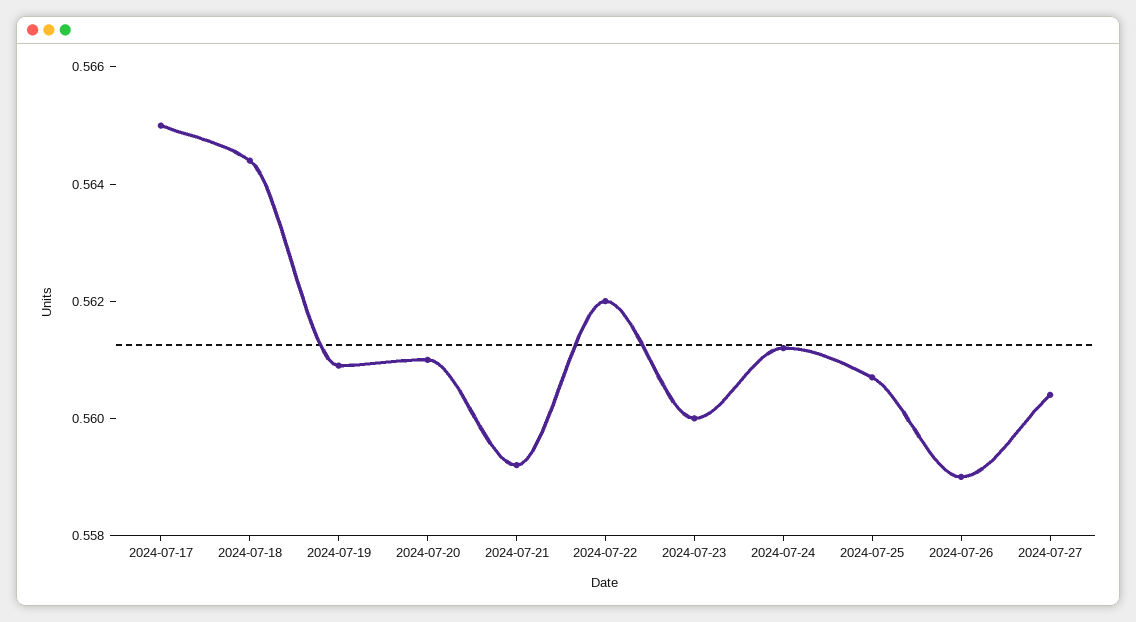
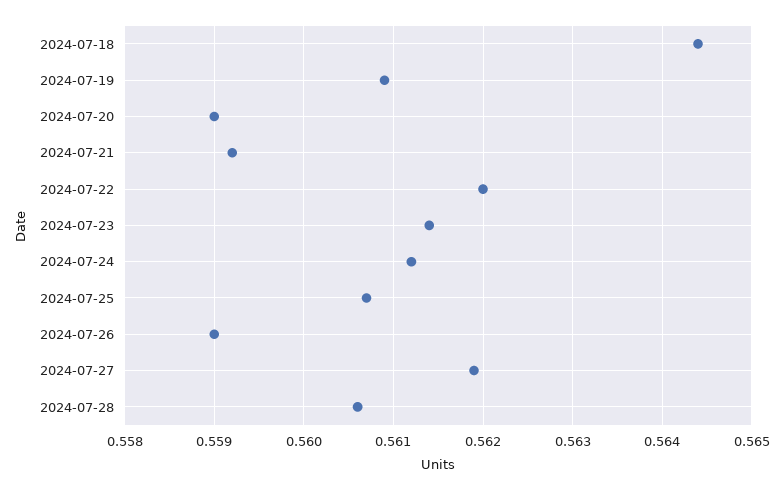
2024-07-17: 0.565 -> none
2024-07-20: 0.561 -> 0.559
2024-07-23: 0.56 -> 0.5614
2024-07-27: 0.5605 -> 0.5619
2024-07-28: none -> 0.5606

